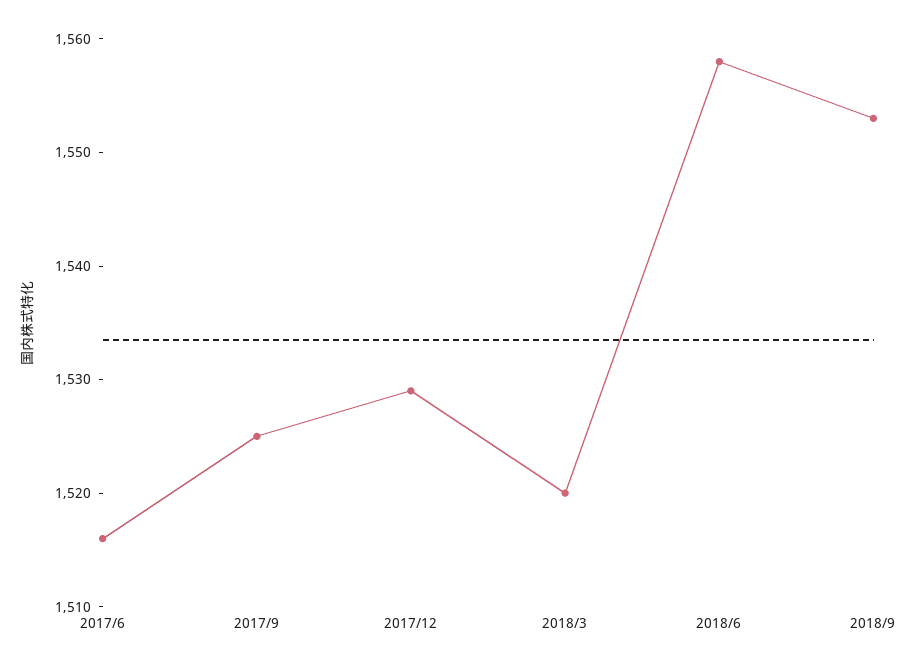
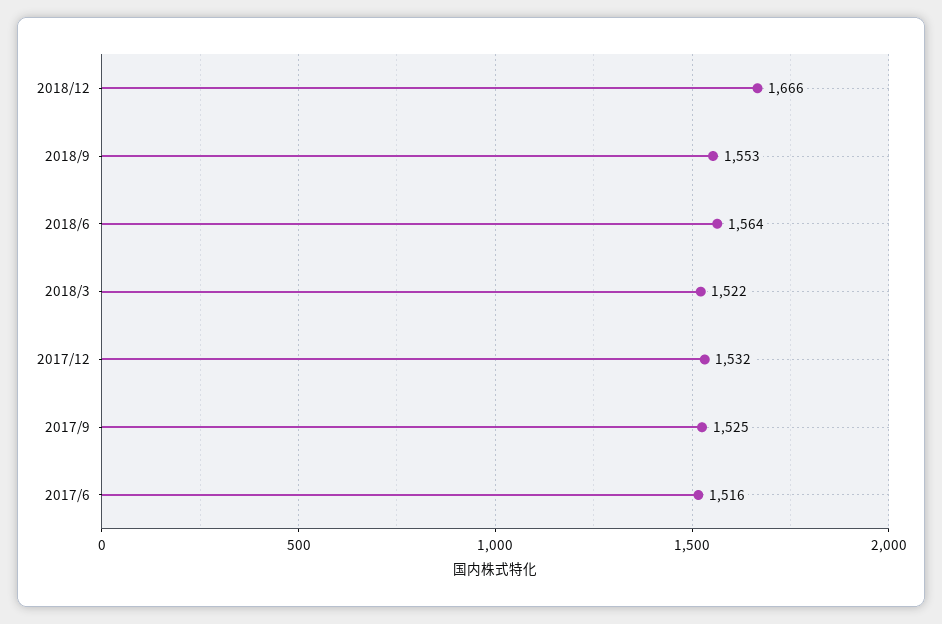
2017/12: 1529 -> 1532
2018/3: 1520 -> 1522
2018/6: 1558 -> 1564
2018/12: none -> 1666

